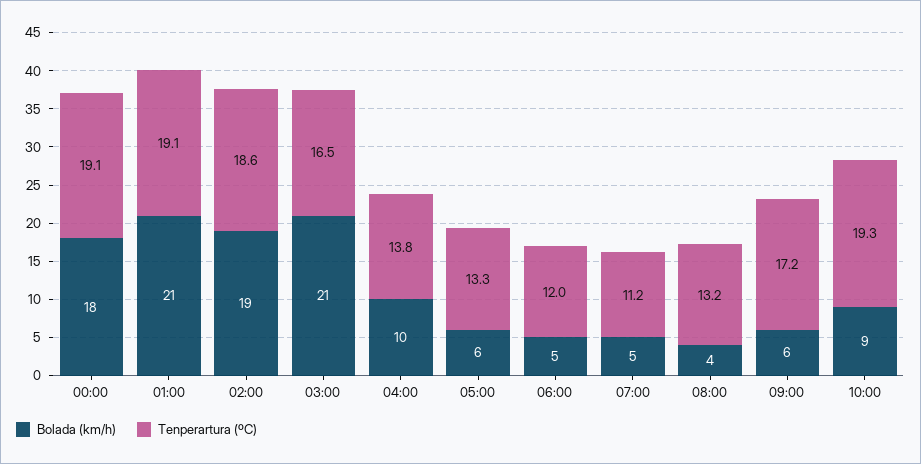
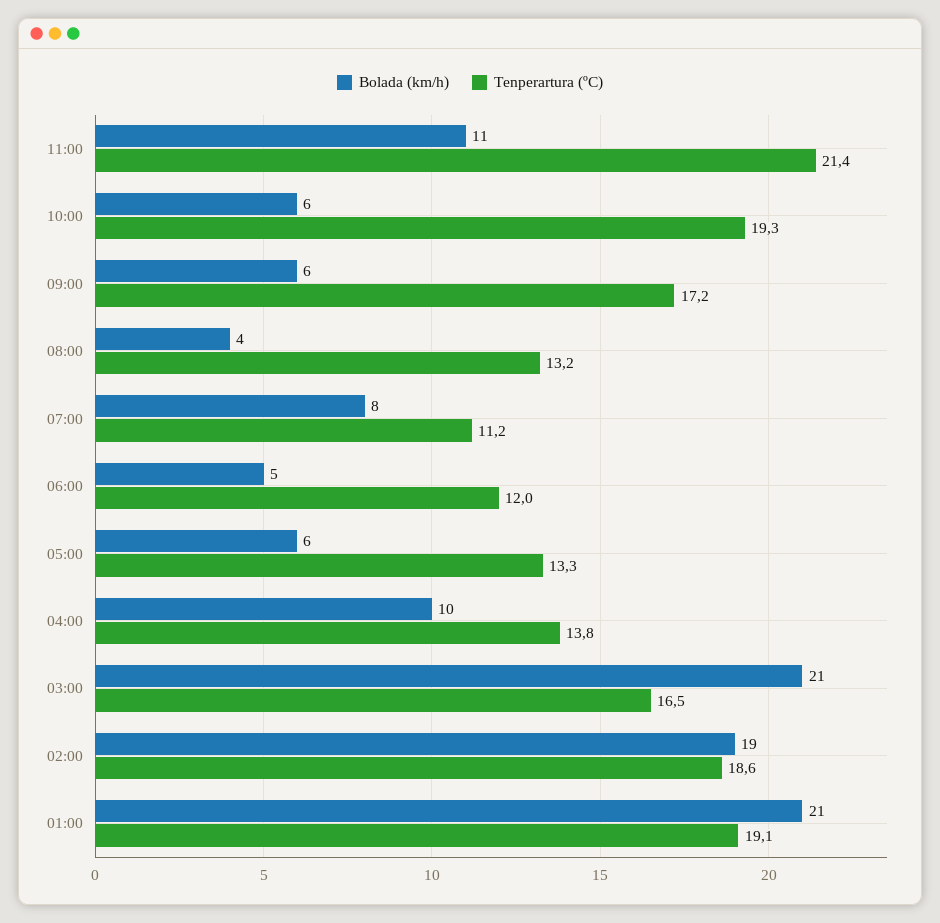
Bolada (km/h), 00:00: 18 -> none
Tenperartura (ºC), 00:00: 19.1 -> none
Bolada (km/h), 07:00: 5 -> 8
Bolada (km/h), 10:00: 9 -> 6
Bolada (km/h), 11:00: none -> 11
Tenperartura (ºC), 11:00: none -> 21.4

